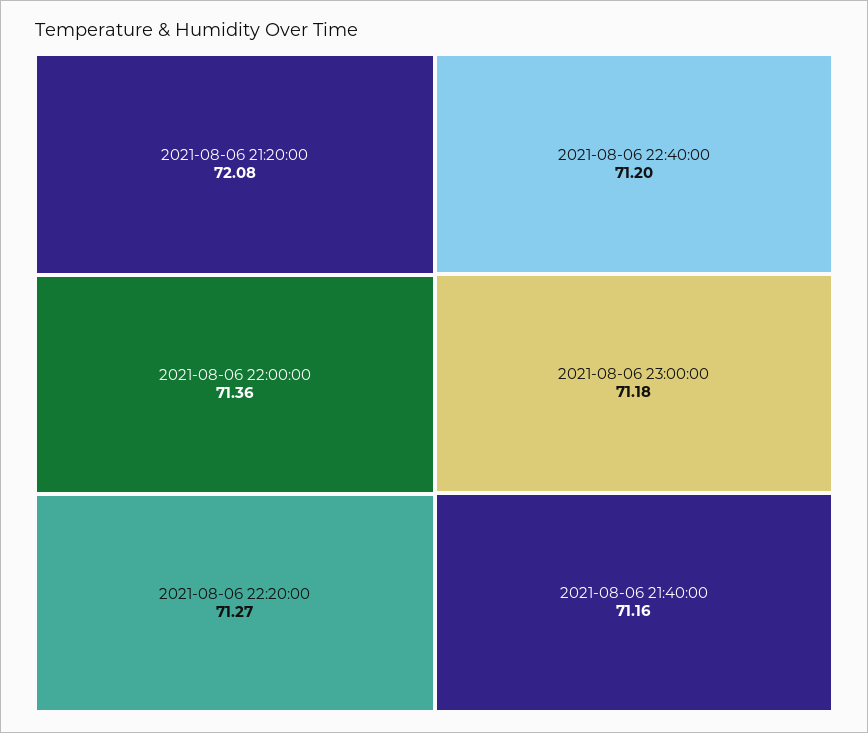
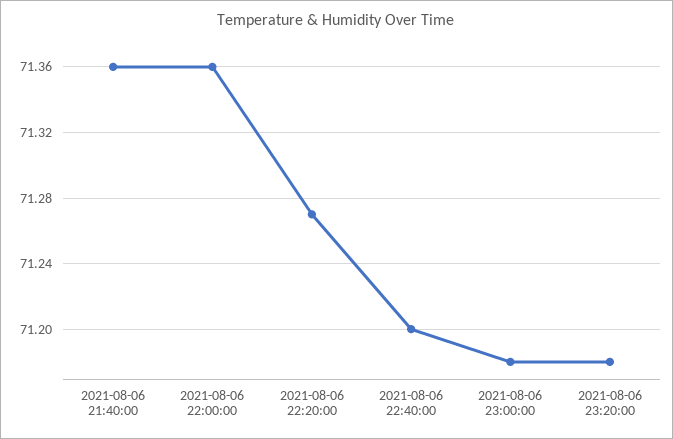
2021-08-06 21:20:00: 72.08 -> none
2021-08-06 21:40:00: 71.16 -> 71.36
2021-08-06 23:20:00: none -> 71.18

